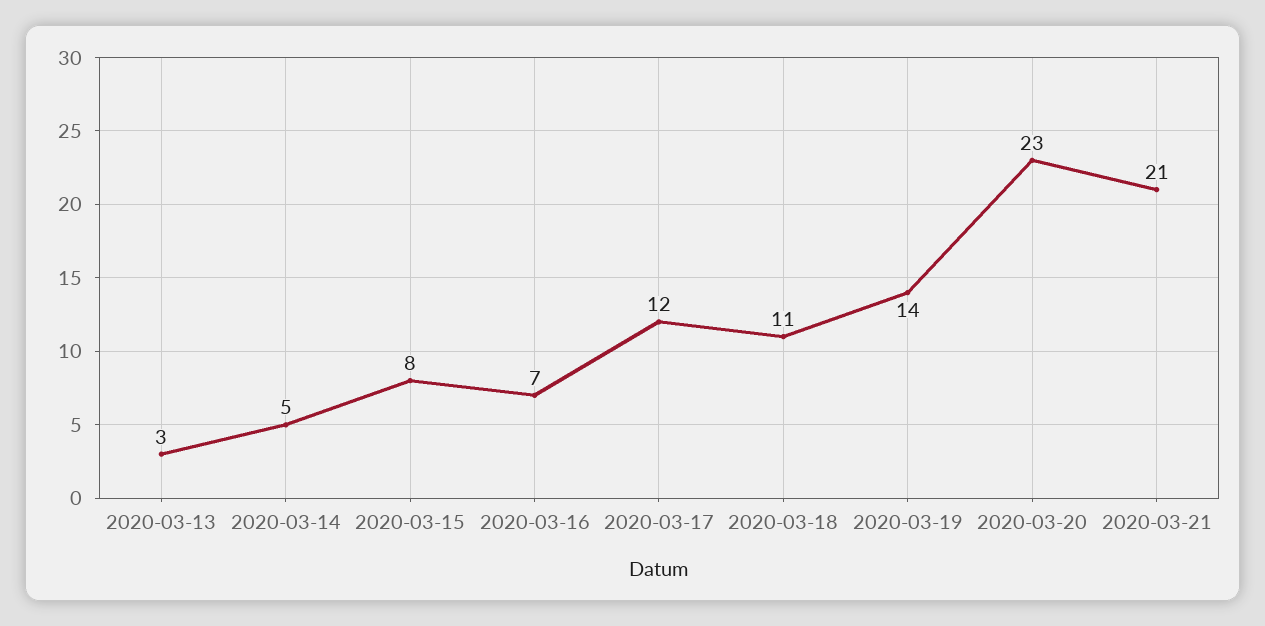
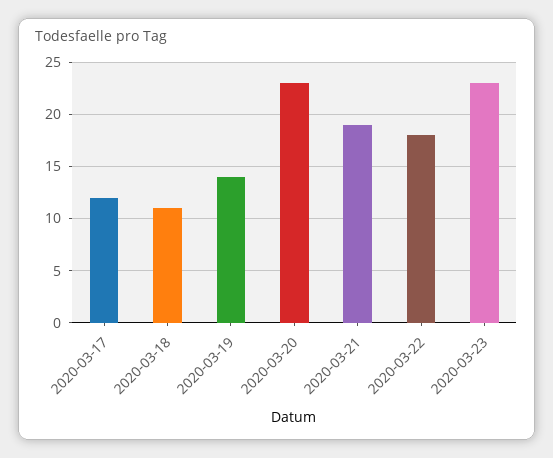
2020-03-13: 3 -> none
2020-03-14: 5 -> none
2020-03-15: 8 -> none
2020-03-16: 7 -> none
2020-03-21: 21 -> 19
2020-03-22: none -> 18
2020-03-23: none -> 23

